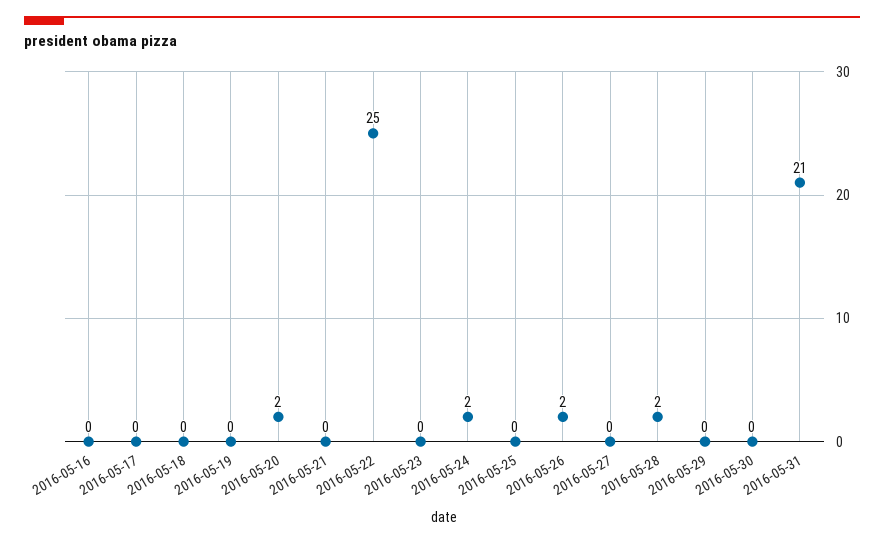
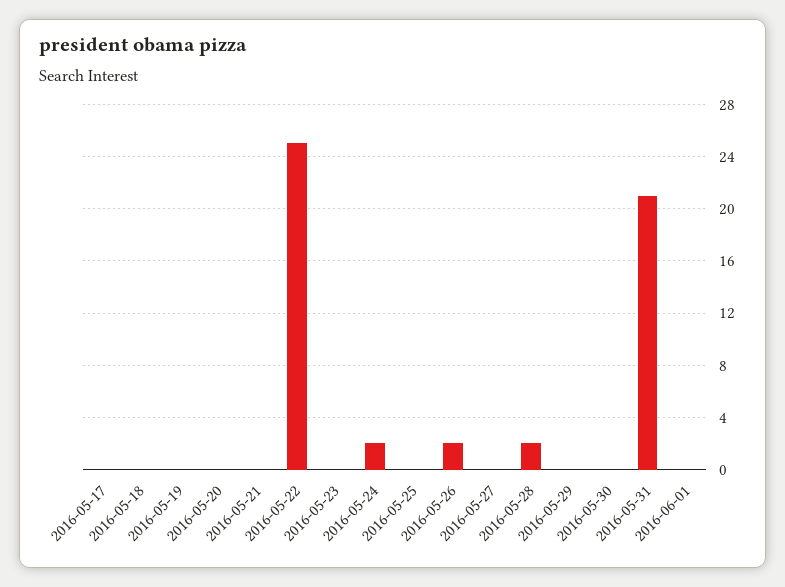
2016-05-16: 0 -> none
2016-05-20: 2 -> 0
2016-06-01: none -> 0

